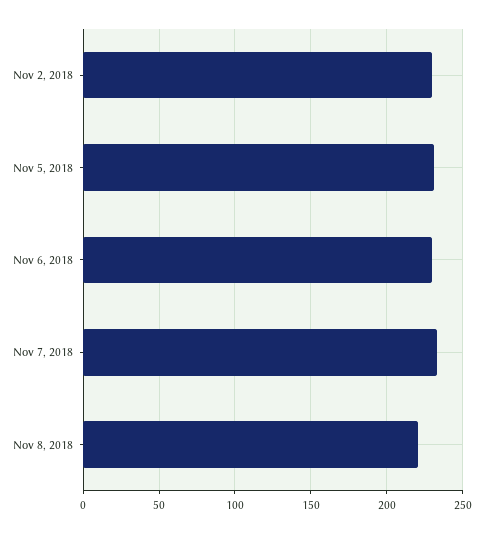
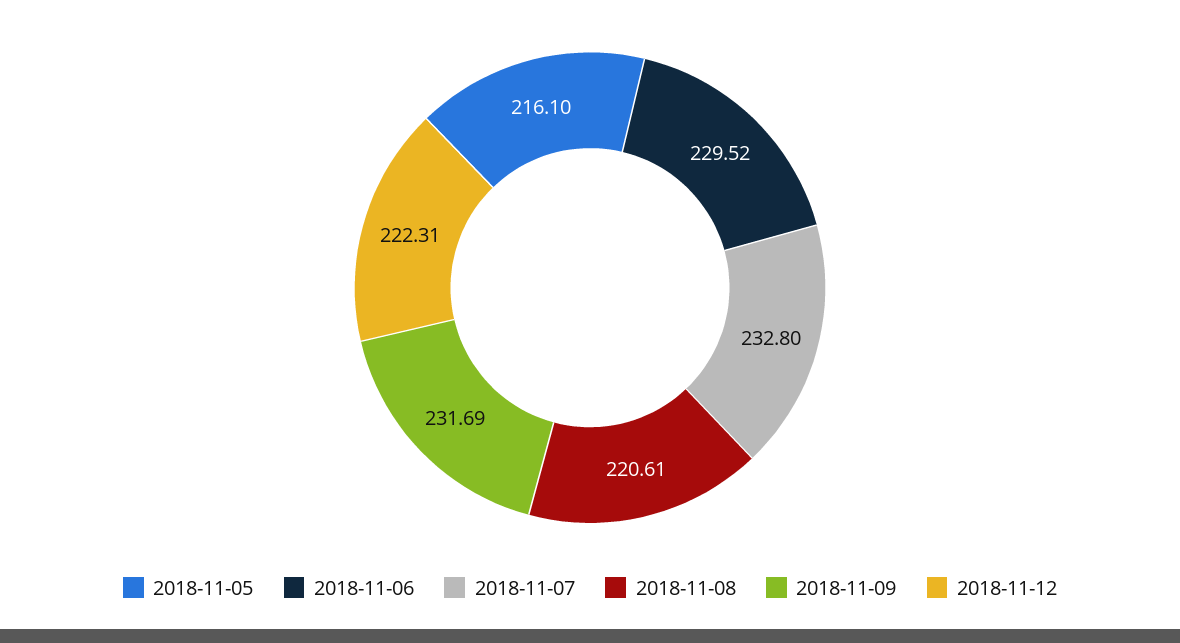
Nov 2, 2018: 230 -> none
Nov 5, 2018: 230 -> 216.1
2018-11-09: none -> 231.69
2018-11-12: none -> 222.31

